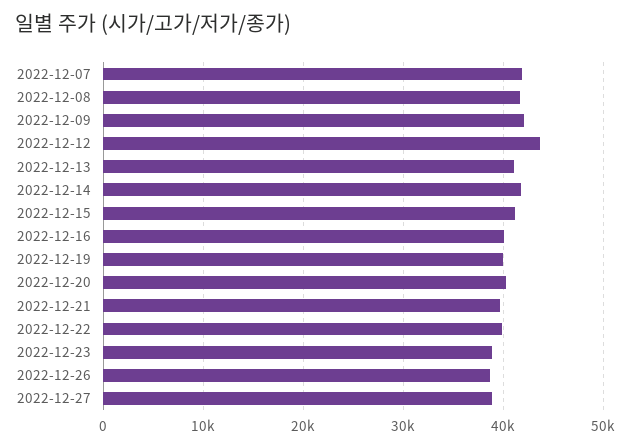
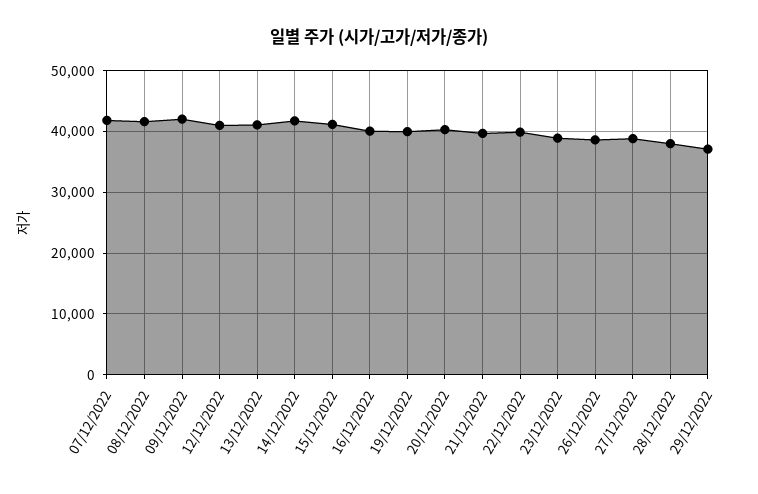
2022-12-12: 44000 -> 41000
28/12/2022: none -> 38000
29/12/2022: none -> 37000

